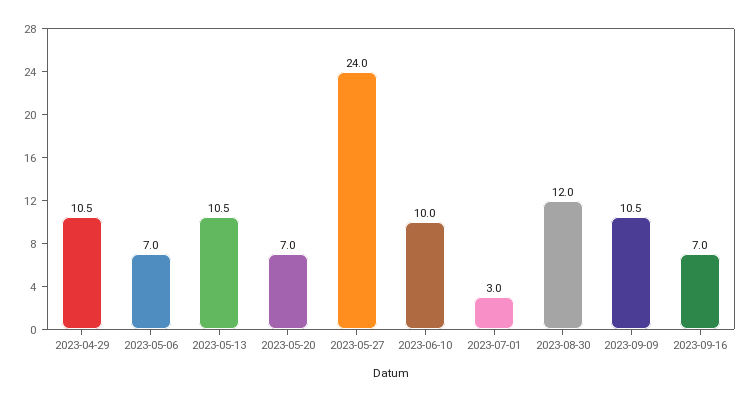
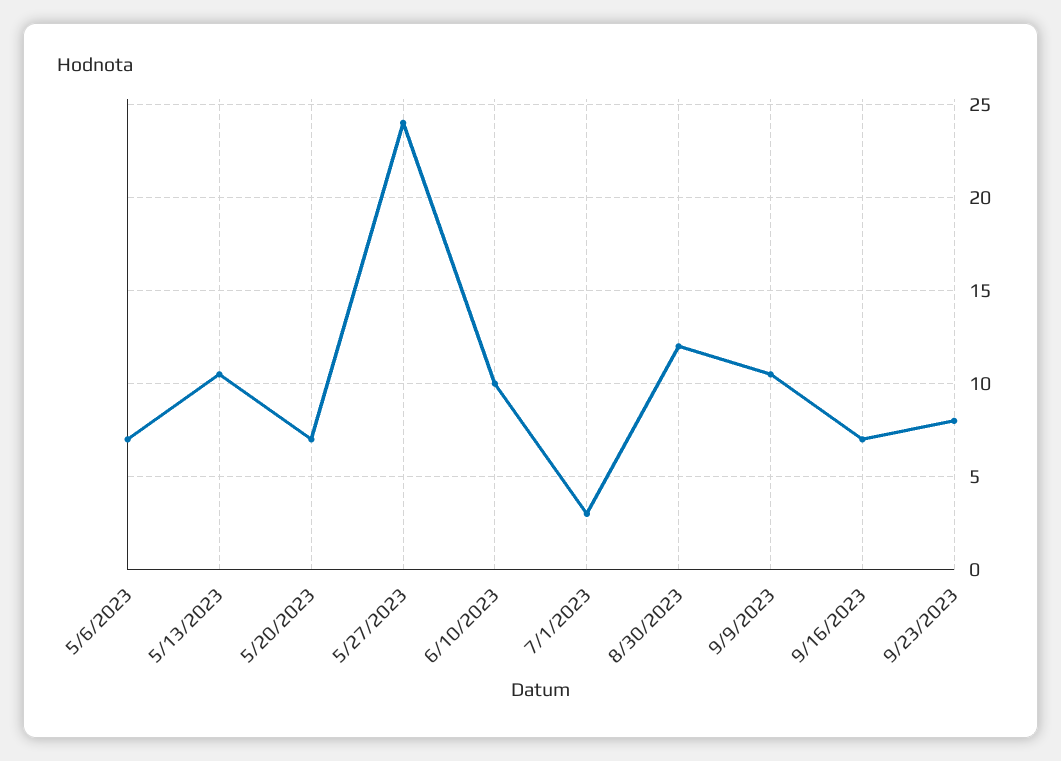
2023-04-29: 10.5 -> none
9/23/2023: none -> 8

